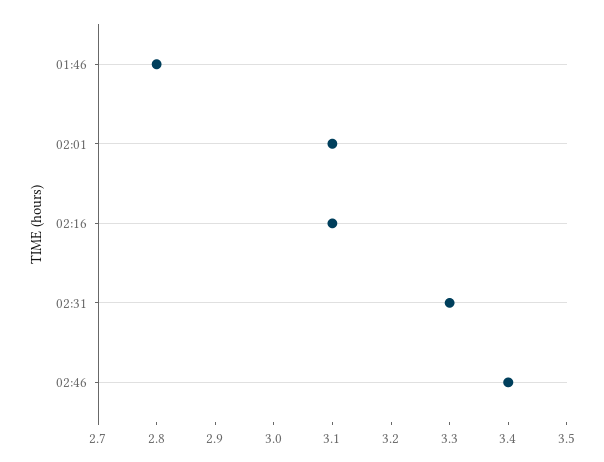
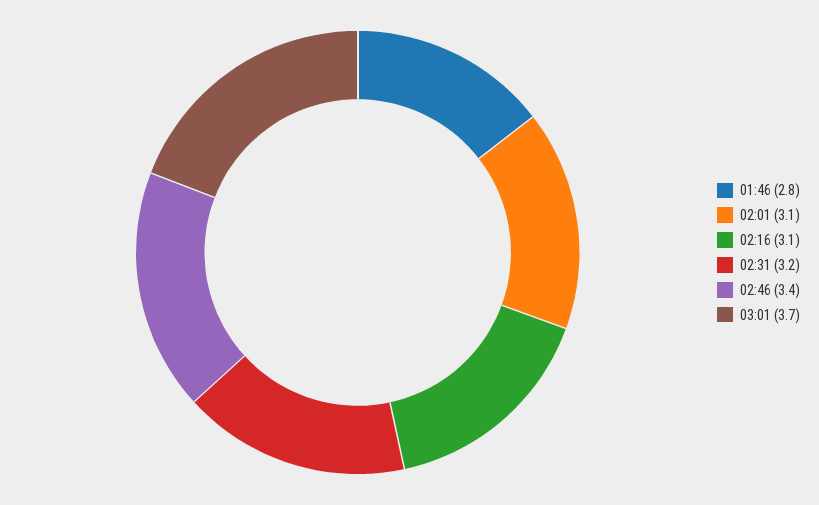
02:31: 3.3 -> 3.2
03:01: none -> 3.7

